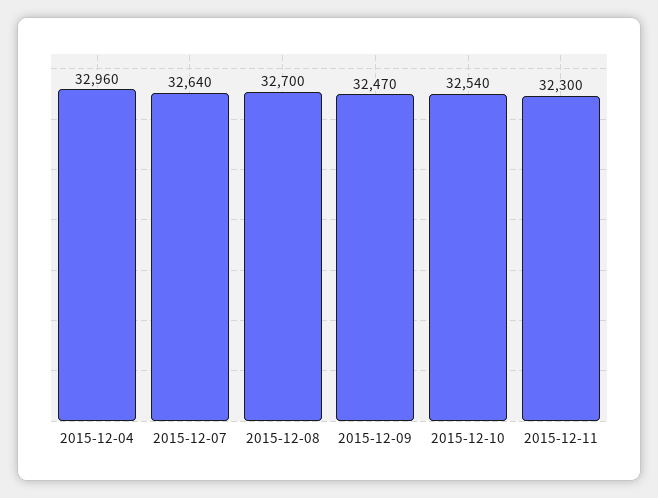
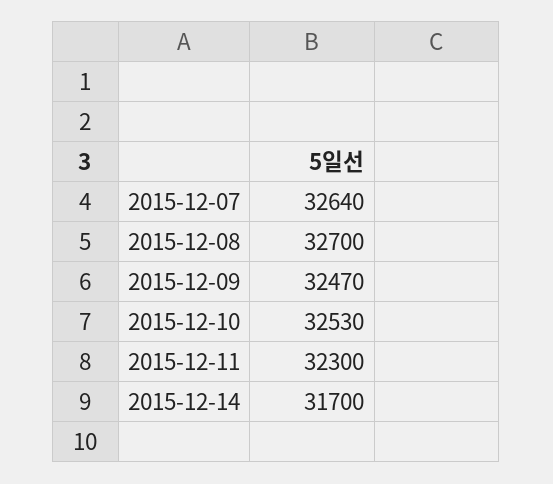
2015-12-04: 32960 -> none
2015-12-10: 32540 -> 32530
2015-12-14: none -> 31700

